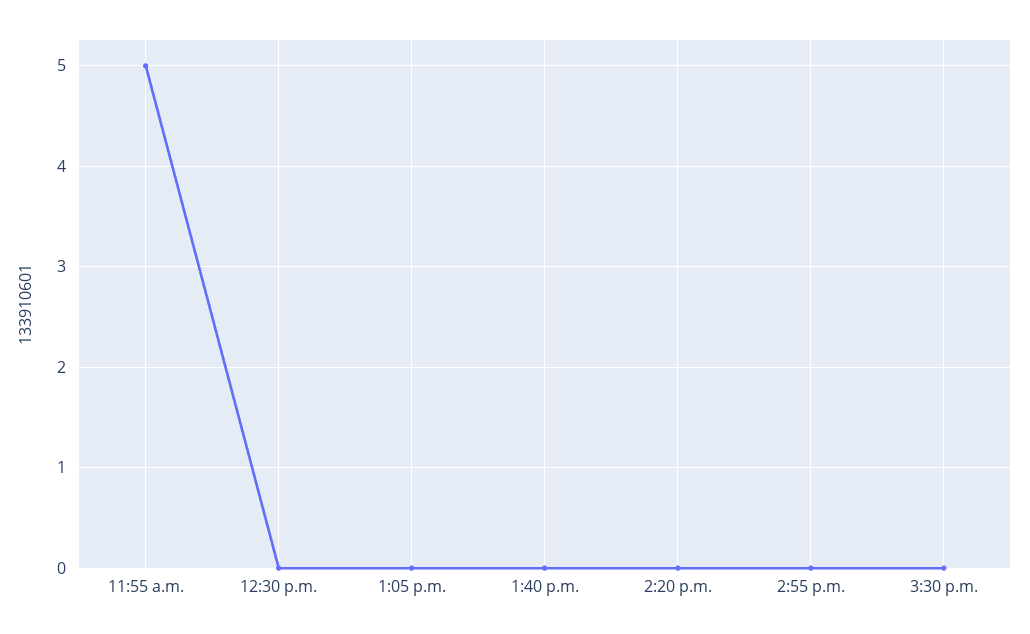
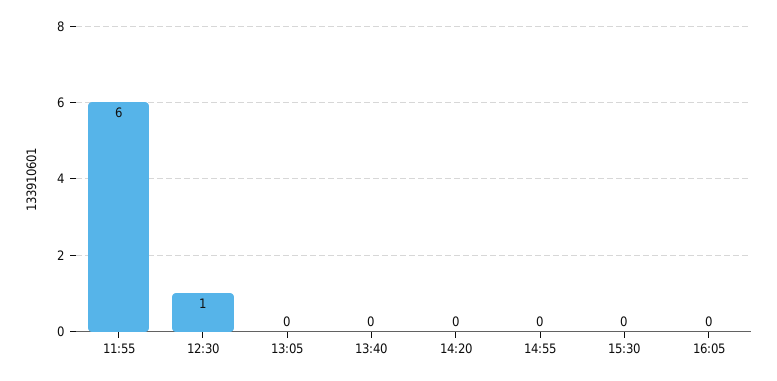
11:55 a.m.: 5 -> 6
12:30 p.m.: 0 -> 1
16:05: none -> 0

